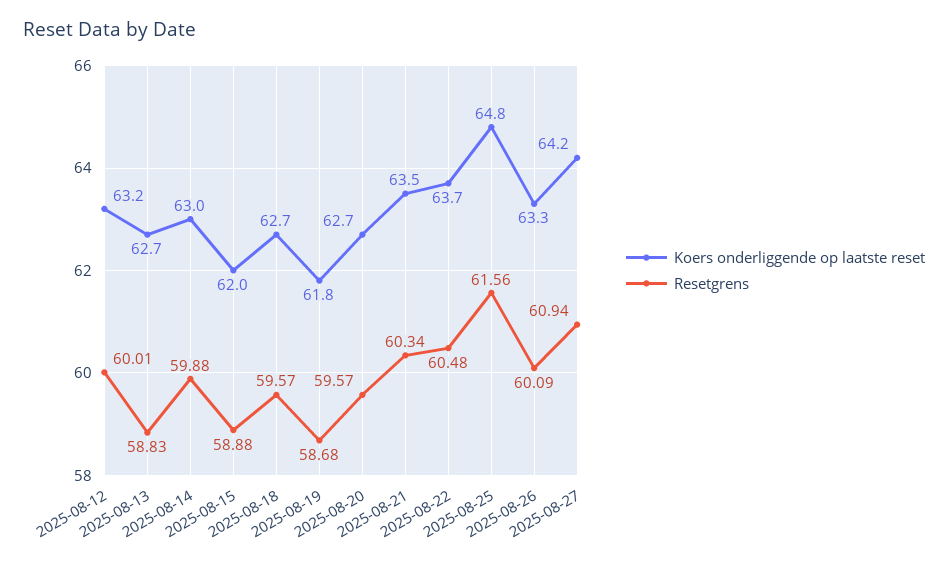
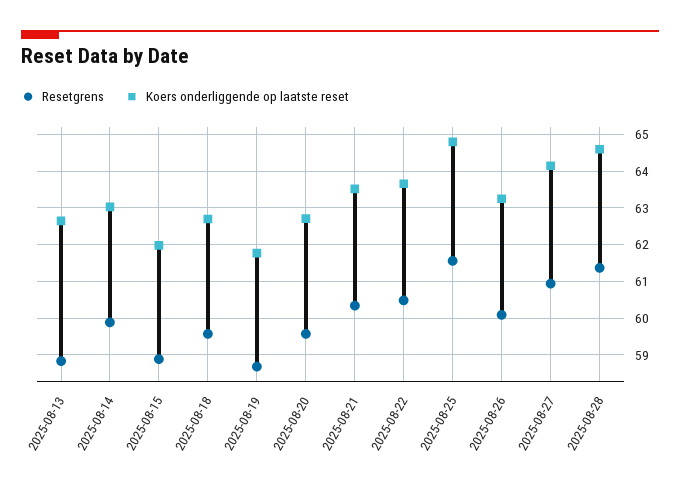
Koers onderliggende op laatste reset, 2025-08-12: 63.2 -> none
Resetgrens, 2025-08-12: 60.01 -> none
Resetgrens, 2025-08-28: none -> 61.4
Koers onderliggende op laatste reset, 2025-08-28: none -> 64.6

